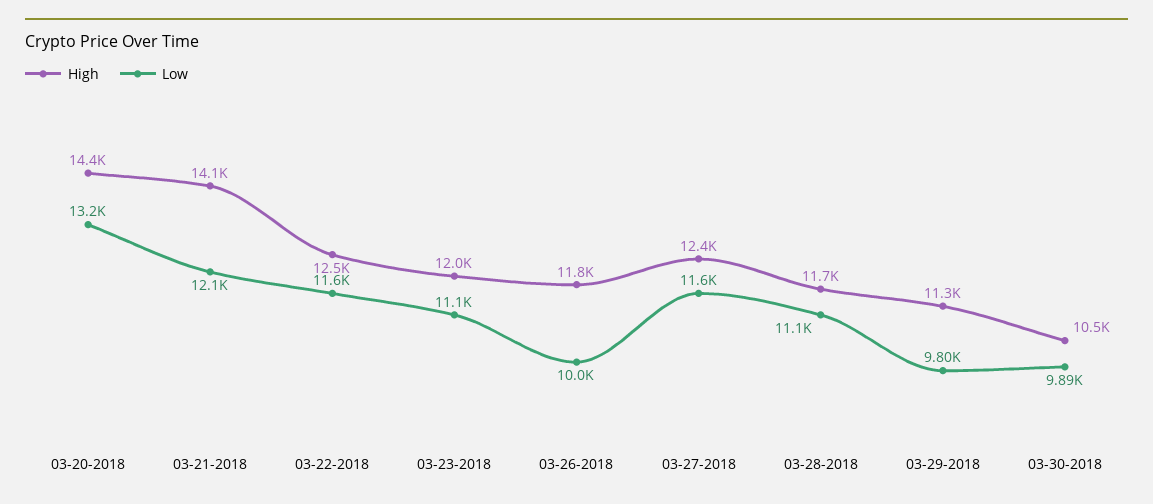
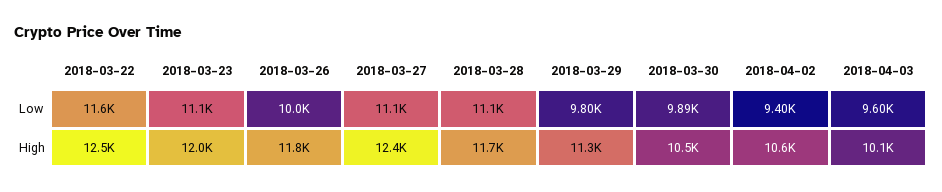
High, 03-20-2018: 14400 -> none
Low, 03-20-2018: 13200 -> none
High, 03-21-2018: 14100 -> none
Low, 03-21-2018: 12100 -> none
Low, 03-27-2018: 11600 -> 11100
Low, 2018-04-02: none -> 9400
Low, 2018-04-03: none -> 9600
High, 2018-04-02: none -> 10600
High, 2018-04-03: none -> 10100

